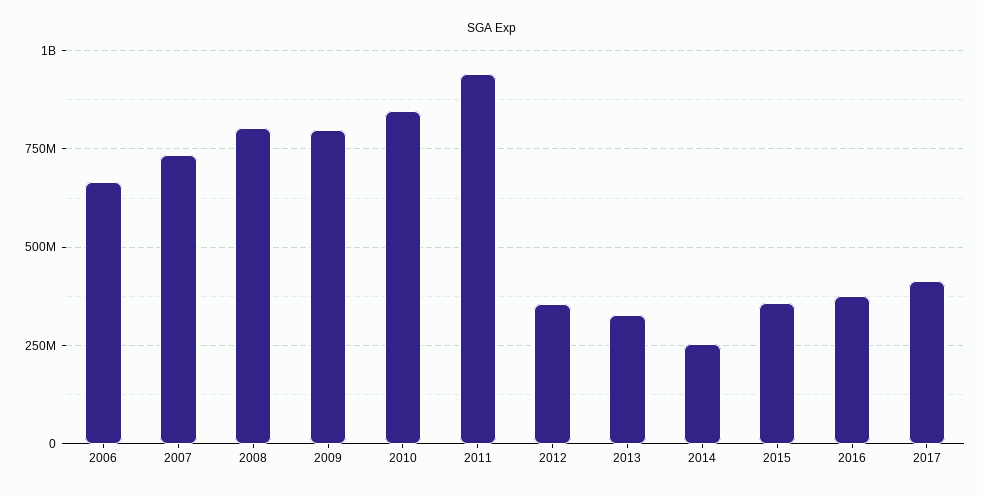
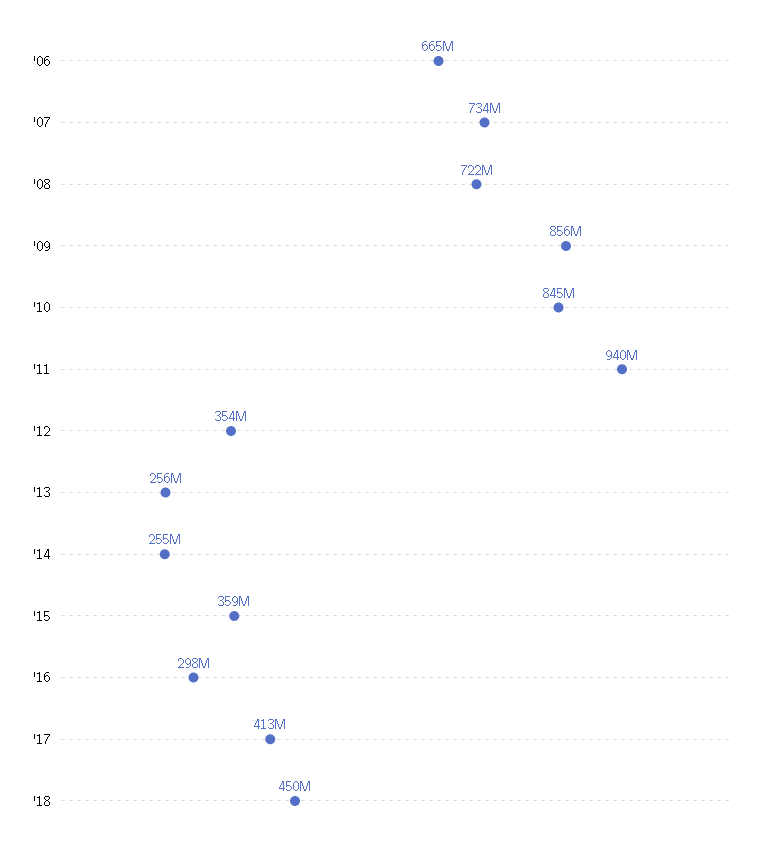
2008: 800000000 -> 722000000
2009: 800000000 -> 856000000
2013: 325000000 -> 256000000
2016: 375000000 -> 298000000
'18: none -> 450000000

